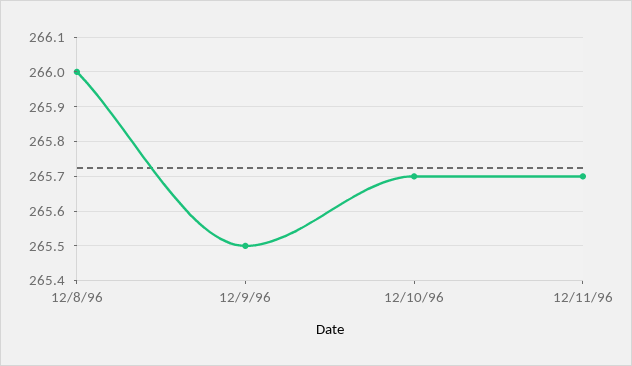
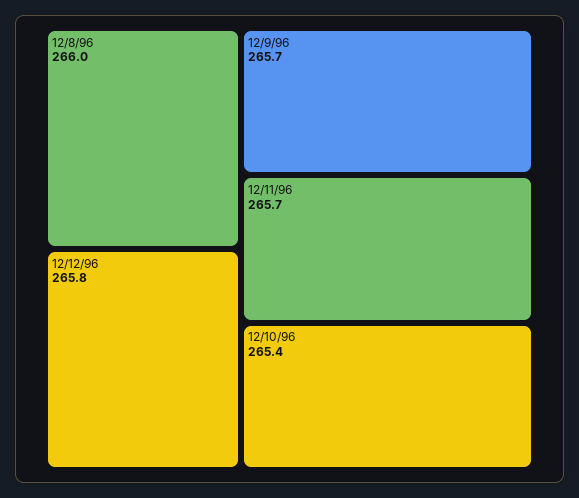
12/9/96: 265.5 -> 265.7
12/10/96: 265.7 -> 265.4
12/12/96: none -> 265.8

